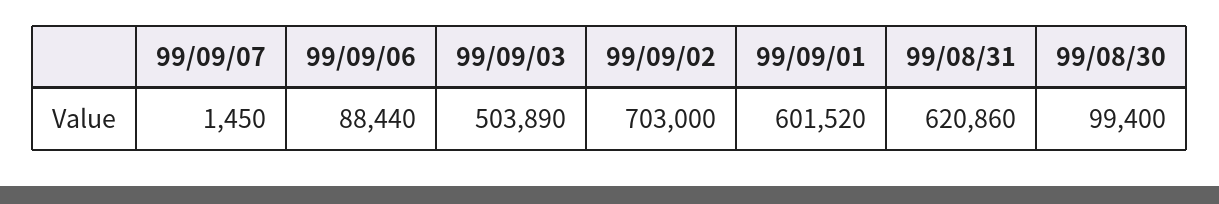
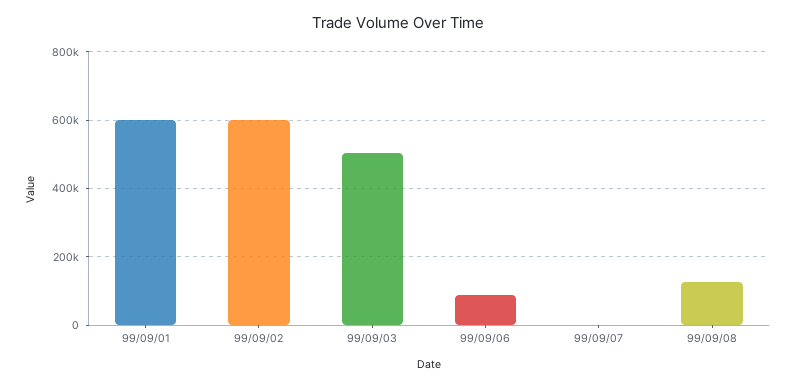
99/09/02: 703000 -> 600000
99/08/31: 620860 -> none
99/08/30: 99400 -> none
99/09/08: none -> 120000

